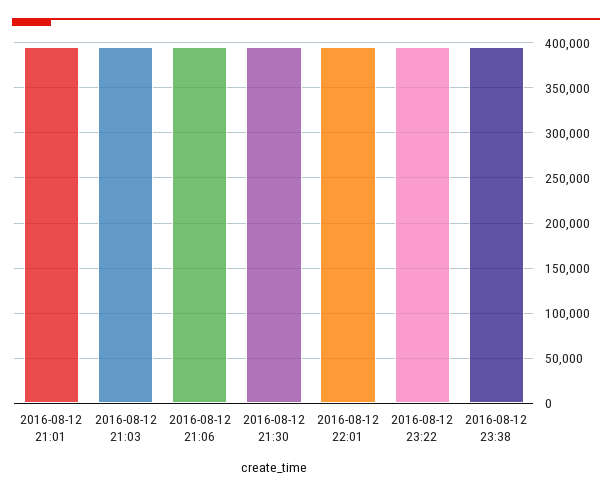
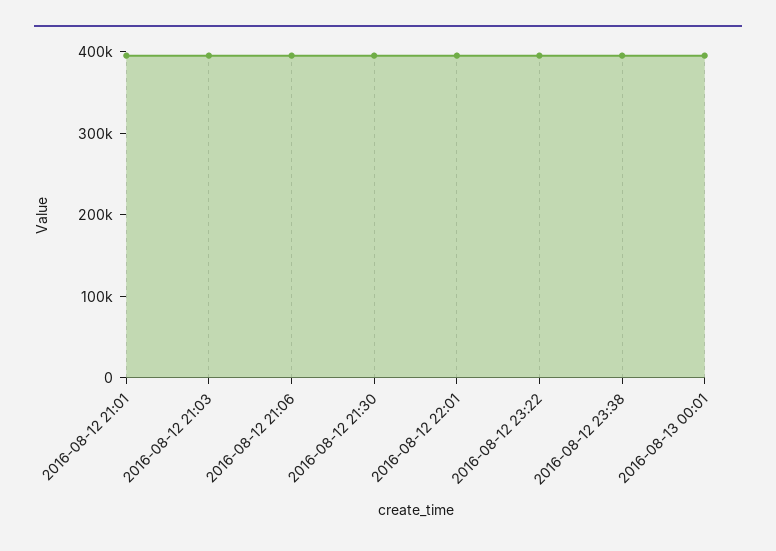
2016-08-13 00:01: none -> 400000

